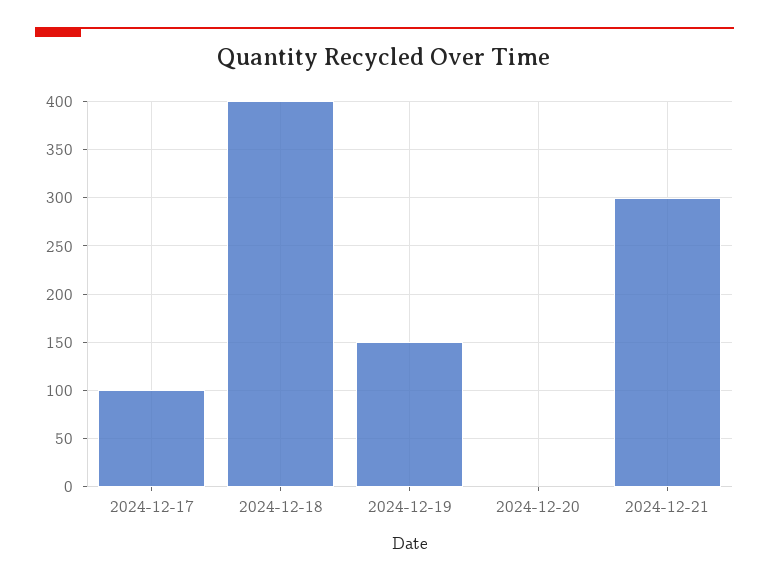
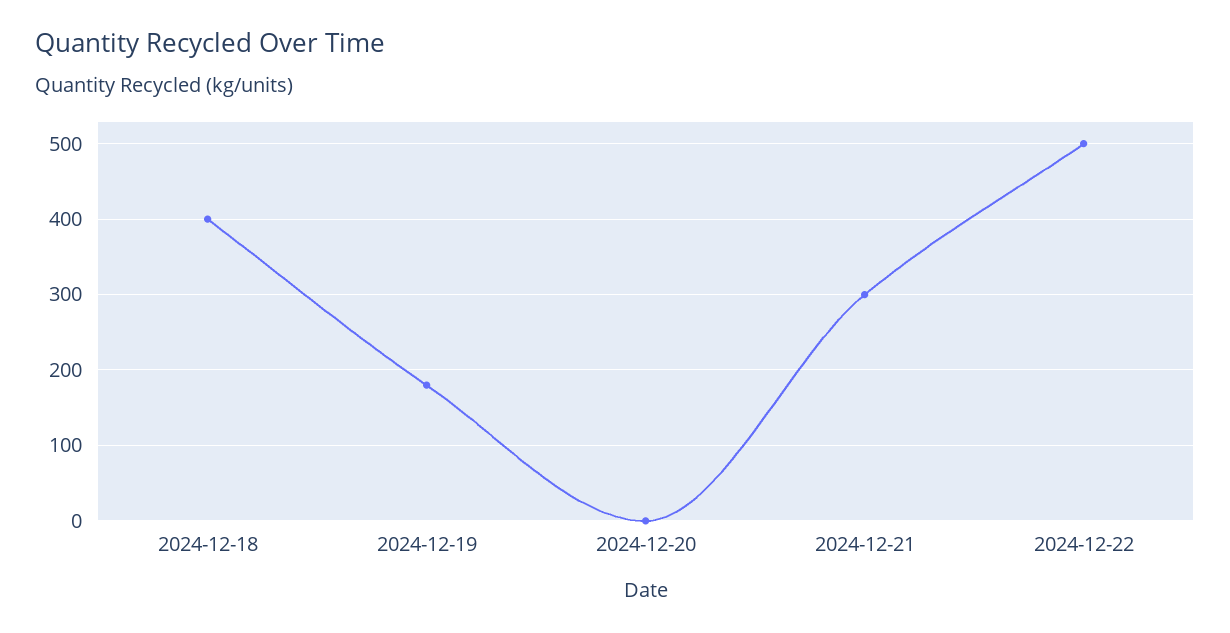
2024-12-17: 100 -> none
2024-12-19: 150 -> 180
2024-12-22: none -> 500

